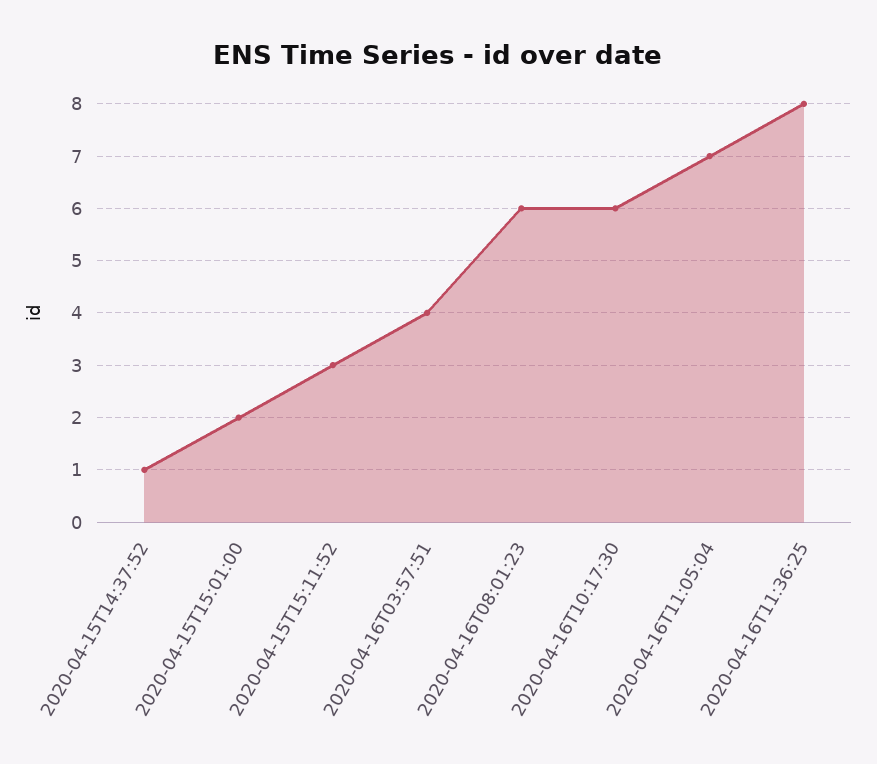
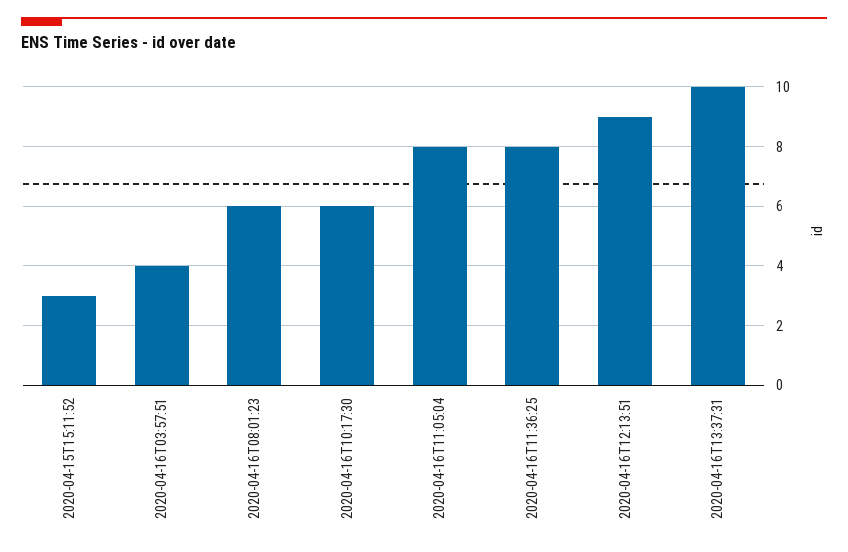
2020-04-15T14:37:52: 1 -> none
2020-04-15T15:01:00: 2 -> none
2020-04-16T11:05:04: 7 -> 8
2020-04-16T12:13:51: none -> 9
2020-04-16T13:37:31: none -> 10

